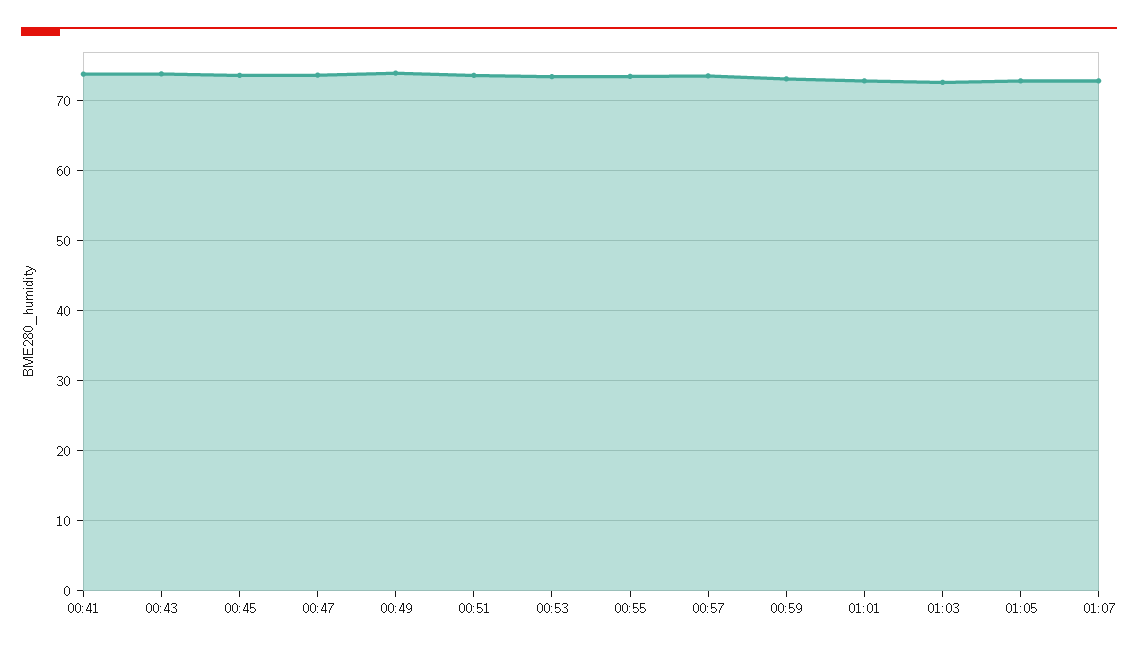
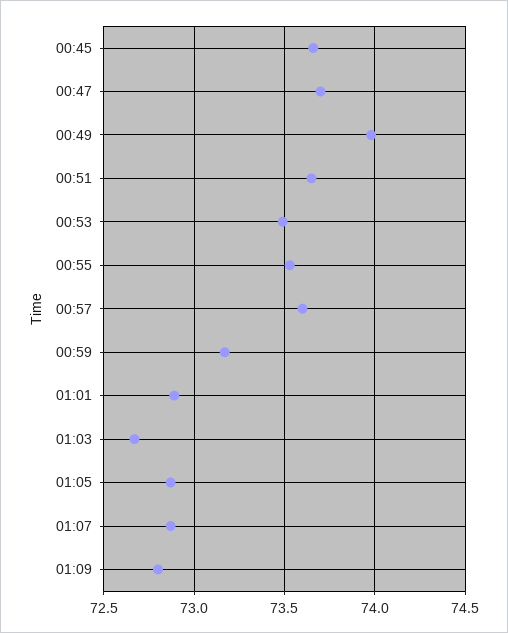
00:41: 74 -> none
00:43: 74 -> none
01:09: none -> 72.8

